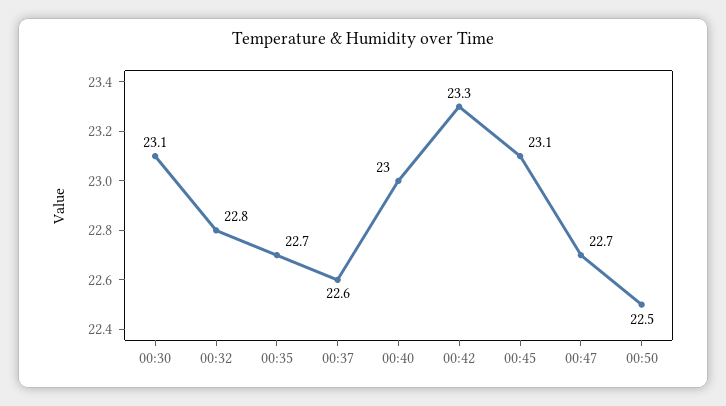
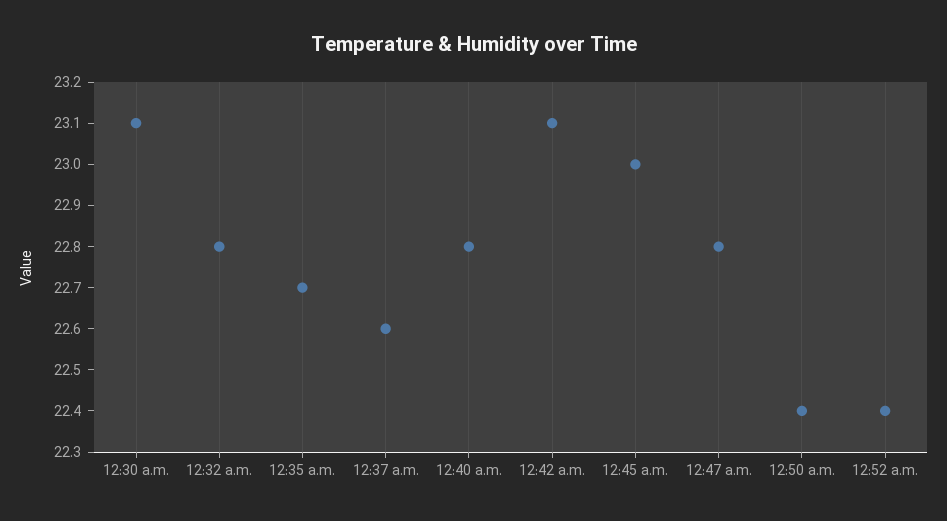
00:40: 23 -> 22.8
00:42: 23.3 -> 23.1
00:45: 23.1 -> 23
00:47: 22.7 -> 22.8
00:50: 22.5 -> 22.4
12:52 a.m.: none -> 22.4

